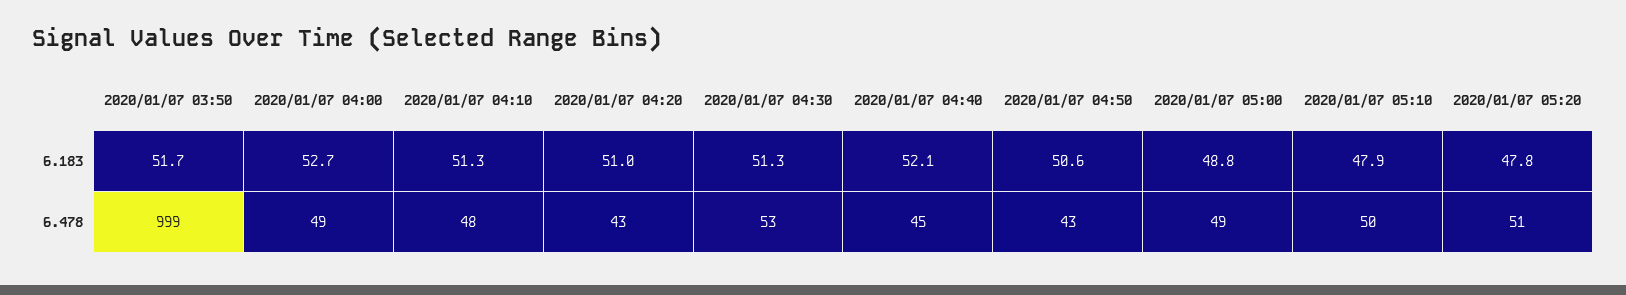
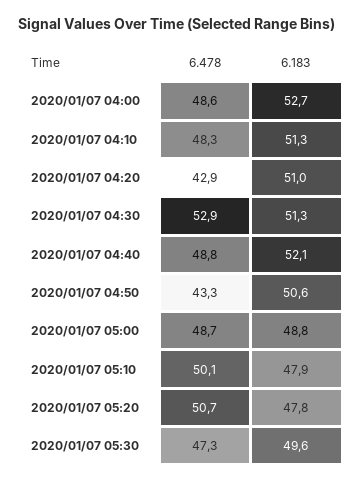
2020/01/07 03:50, 6.183: 51.7 -> none
2020/01/07 03:50, 6.478: 999 -> none
2020/01/07 04:40, 6.478: 45 -> 48.8
2020/01/07 05:30, 6.478: none -> 47.3
2020/01/07 05:30, 6.183: none -> 49.6

